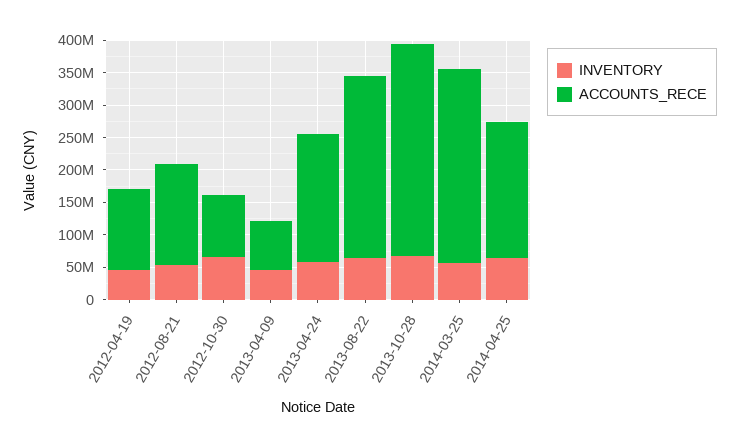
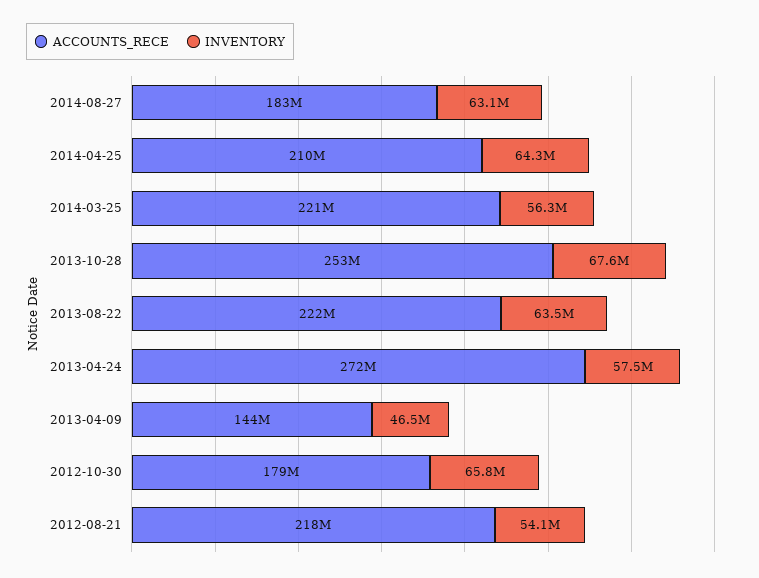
INVENTORY, 2012-04-19: 50000000 -> none
ACCOUNTS_RECE, 2012-04-19: 125000000 -> none
ACCOUNTS_RECE, 2012-08-21: 150000000 -> 218000000
ACCOUNTS_RECE, 2012-10-30: 100000000 -> 179000000
ACCOUNTS_RECE, 2013-04-09: 75000000 -> 144000000
ACCOUNTS_RECE, 2013-04-24: 200000000 -> 272000000
ACCOUNTS_RECE, 2013-08-22: 275000000 -> 222000000
ACCOUNTS_RECE, 2013-10-28: 325000000 -> 253000000
ACCOUNTS_RECE, 2014-03-25: 300000000 -> 221000000
ACCOUNTS_RECE, 2014-08-27: none -> 183000000
INVENTORY, 2014-08-27: none -> 63100000

